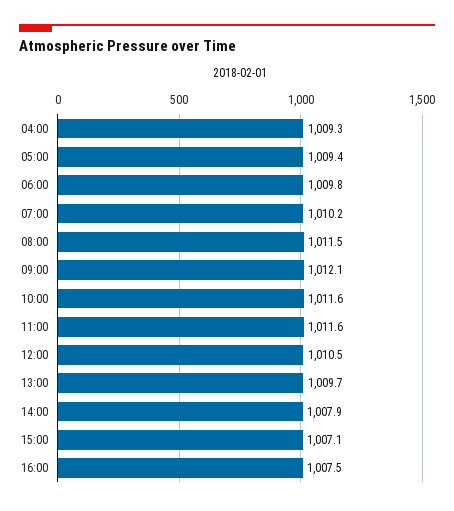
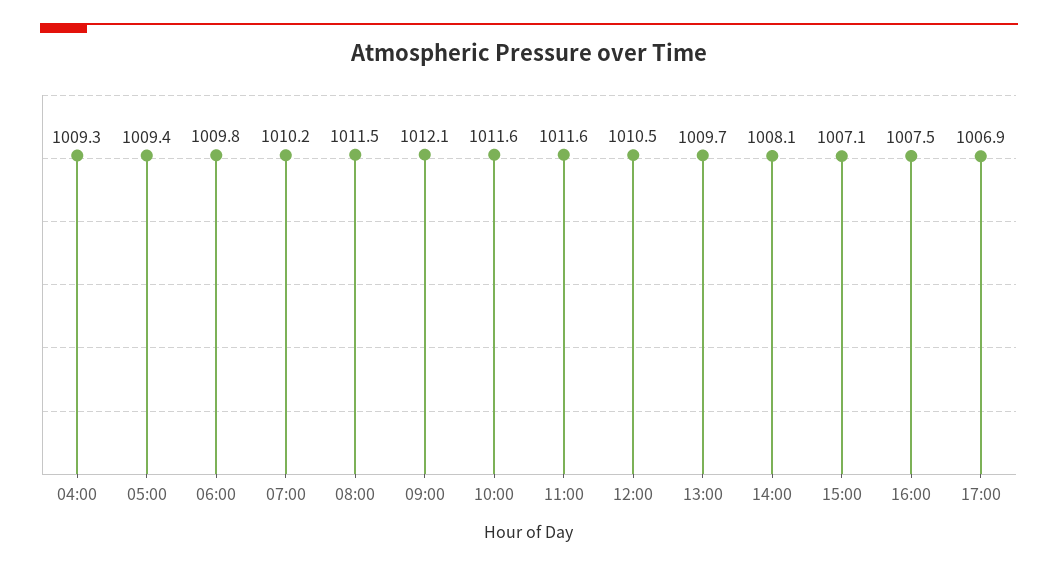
14:00: 1007.9 -> 1008.1
17:00: none -> 1006.9

